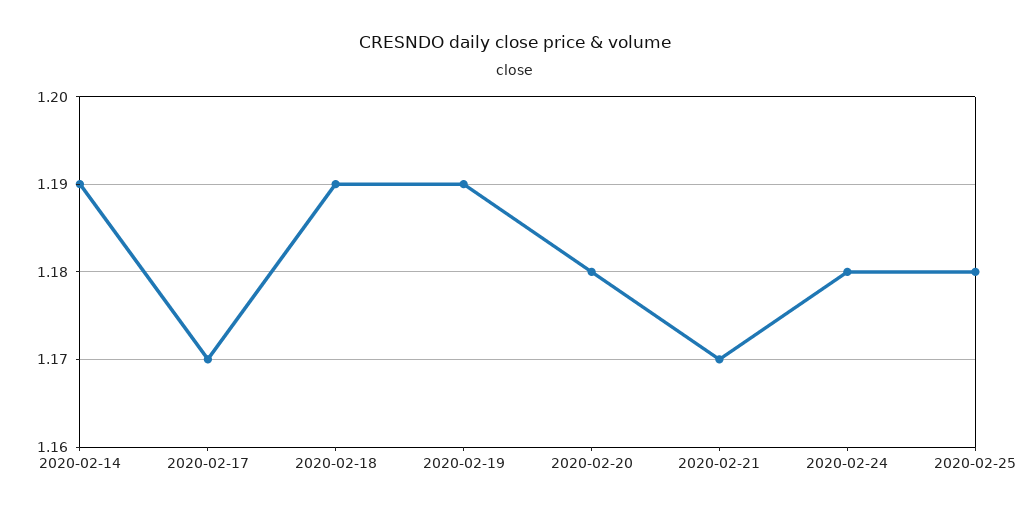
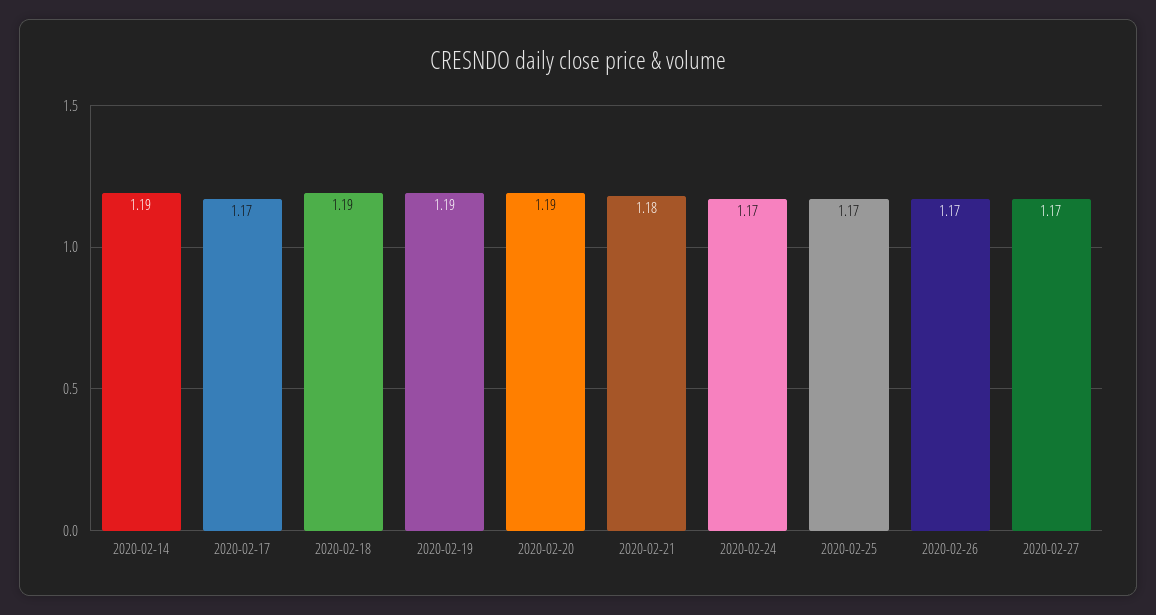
2020-02-20: 1.18 -> 1.19
2020-02-21: 1.17 -> 1.18
2020-02-24: 1.18 -> 1.17
2020-02-25: 1.18 -> 1.17
2020-02-26: none -> 1.17
2020-02-27: none -> 1.17

